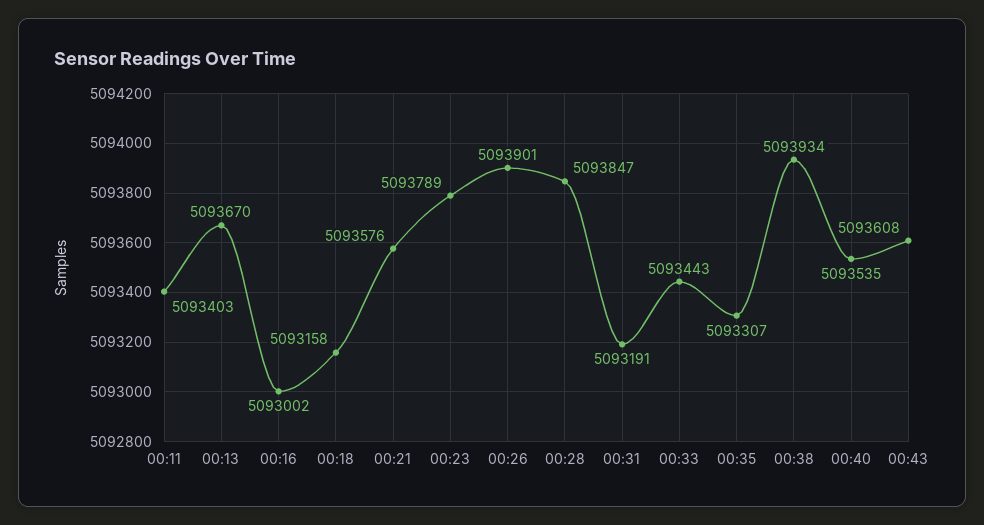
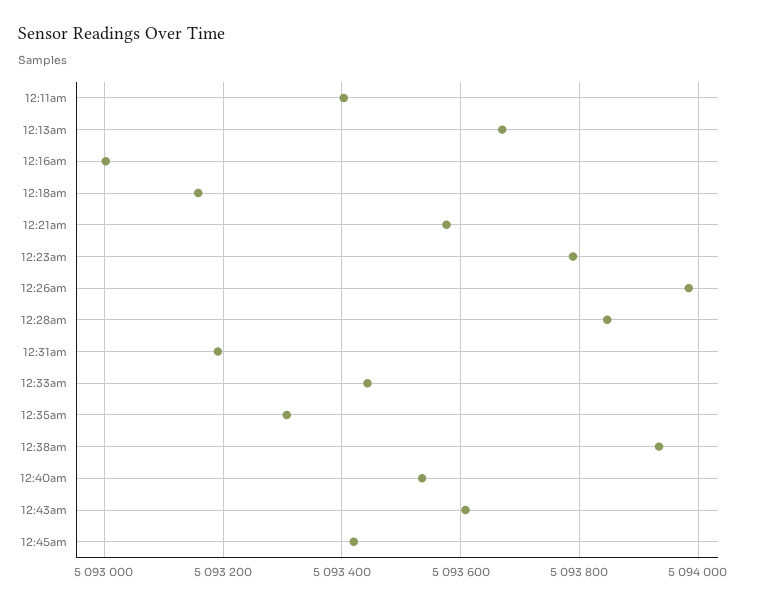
00:26: 5093901 -> 5093980
12:45am: none -> 5093420

